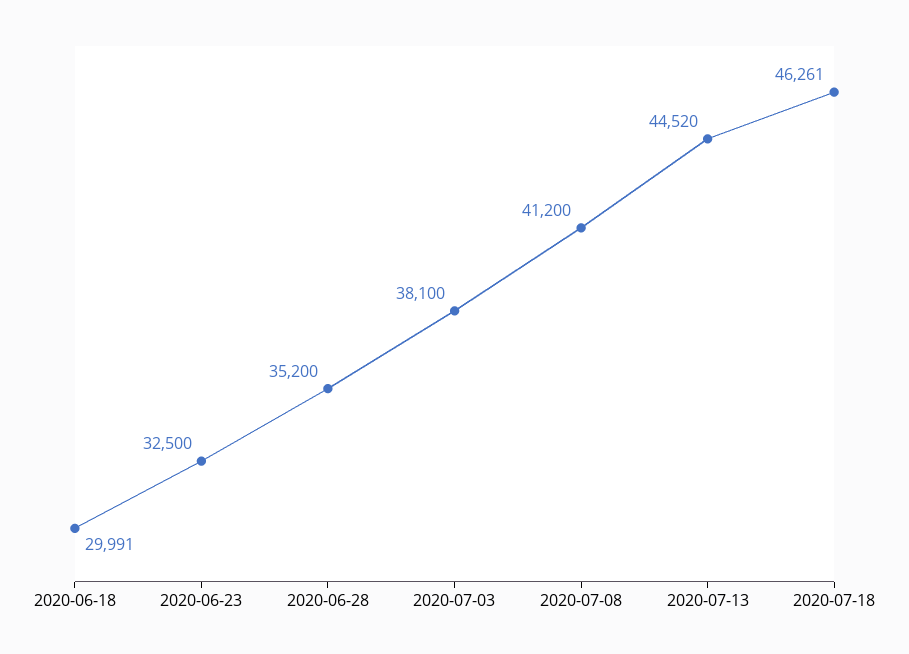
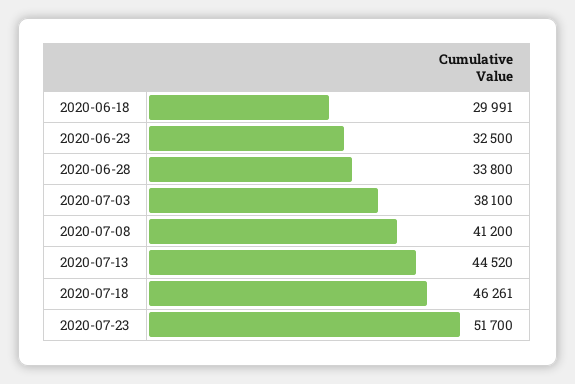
2020-06-28: 35200 -> 33800
2020-07-23: none -> 51700

